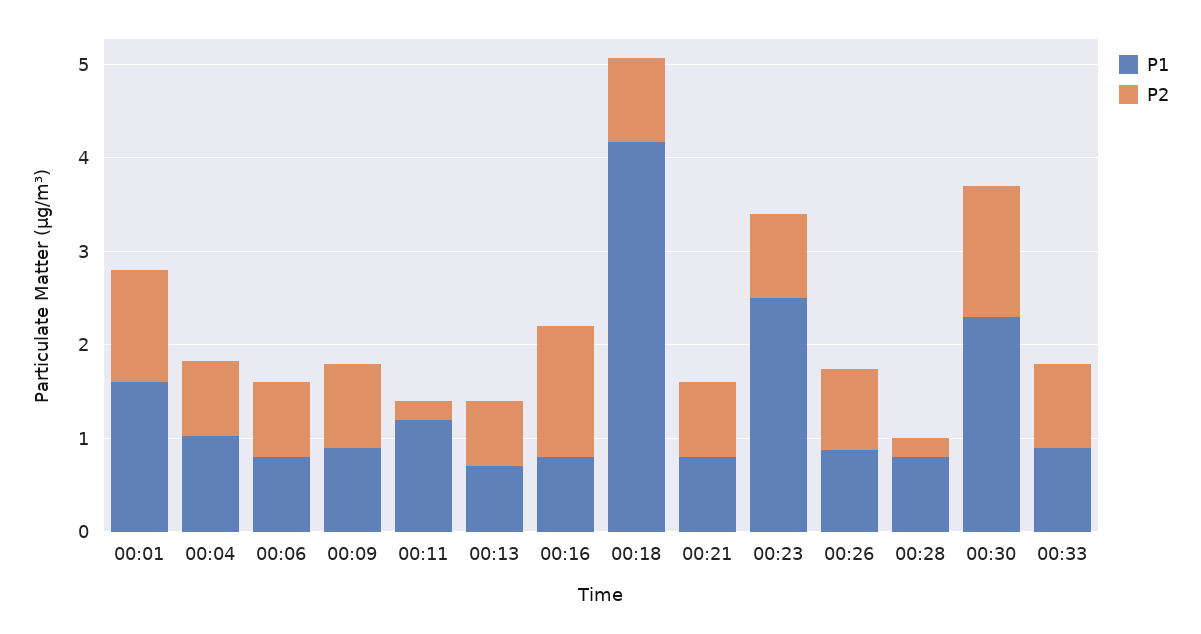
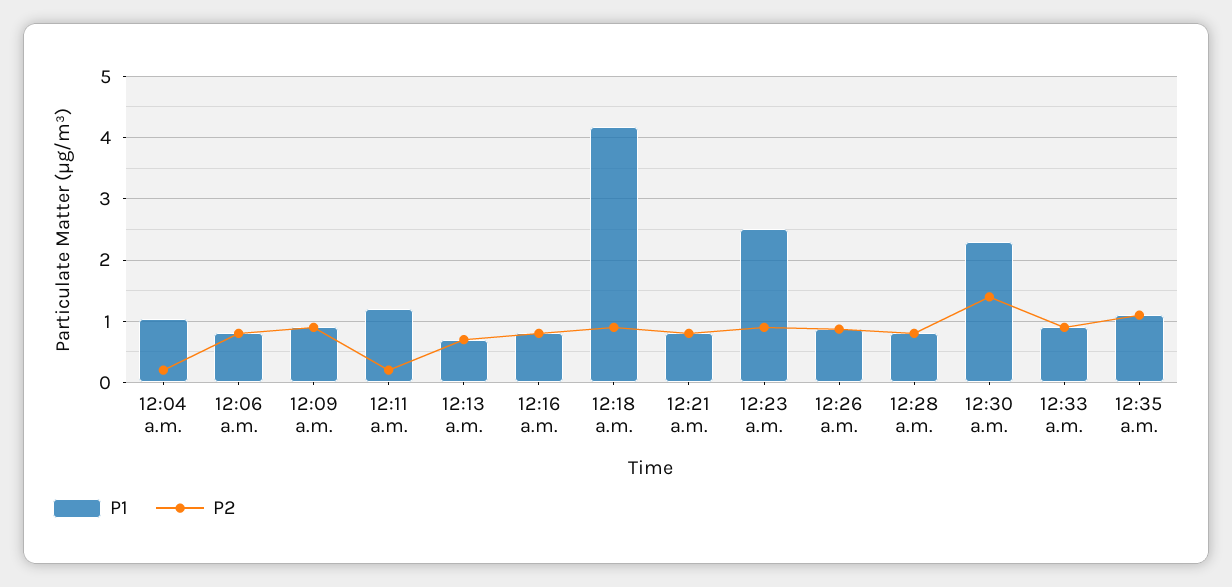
P1, 00:01: 1.6 -> none
P2, 00:01: 1.2 -> none
P2, 00:04: 0.8 -> 0.2
P2, 00:16: 1.4 -> 0.8
P2, 00:28: 0.2 -> 0.8
P1, 12:35 a.m.: none -> 1.1
P2, 12:35 a.m.: none -> 1.1

